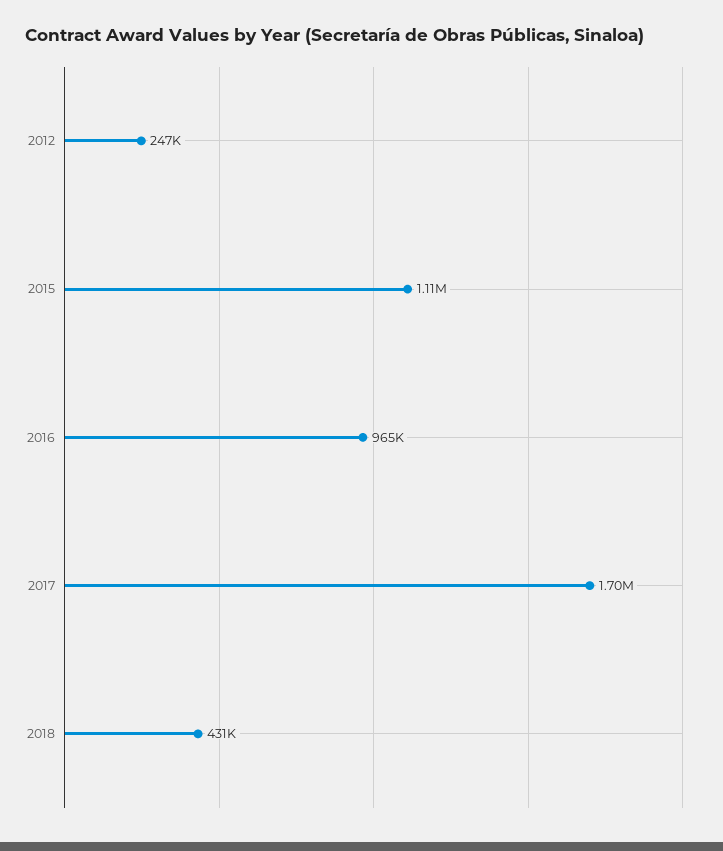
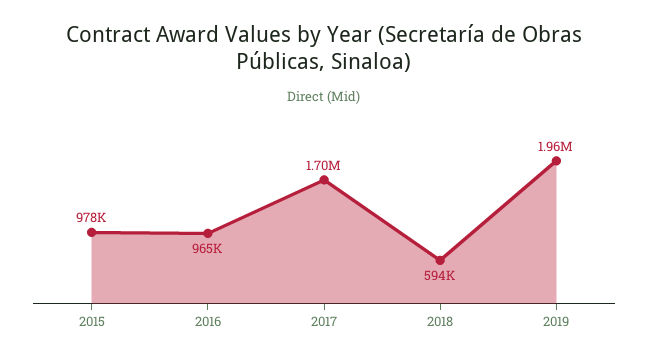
2012: 247000 -> none
2015: 1110000 -> 978000
2018: 431000 -> 594000
2019: none -> 1960000

